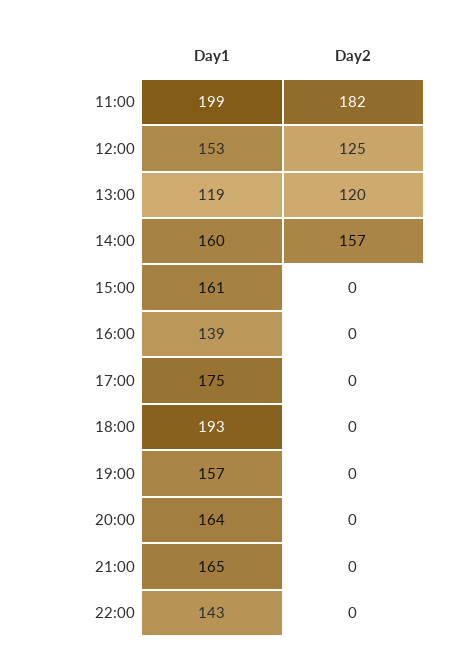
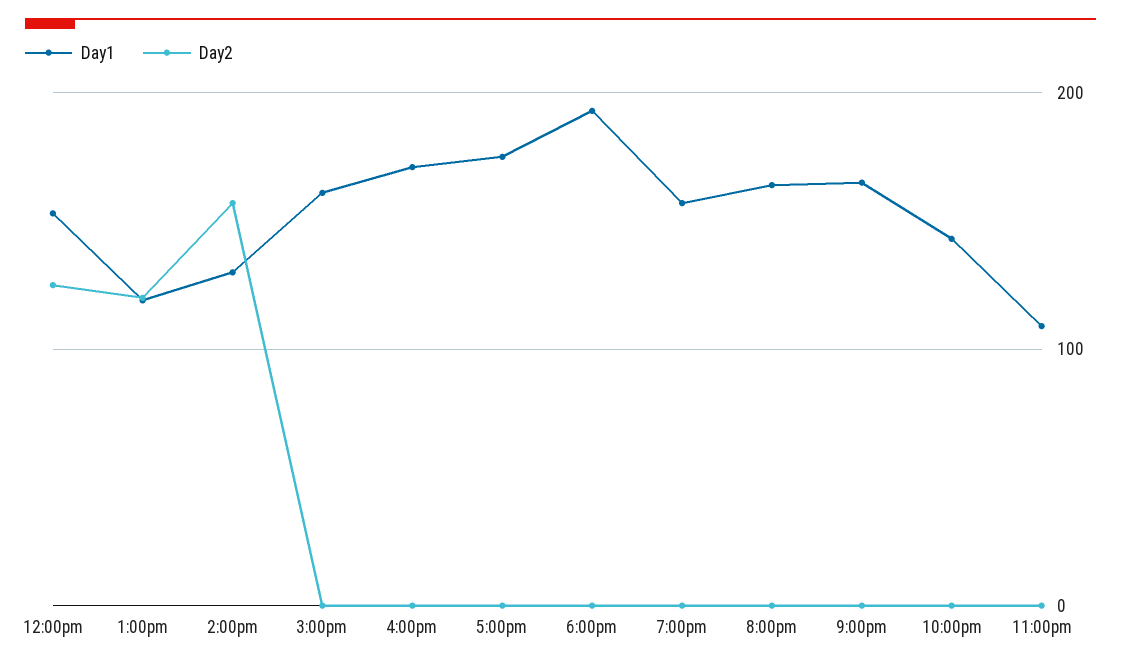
Day1, 11:00: 199 -> none
Day2, 11:00: 182 -> none
Day1, 14:00: 160 -> 130
Day1, 16:00: 139 -> 170
Day1, 11:00pm: none -> 110
Day2, 11:00pm: none -> 0

